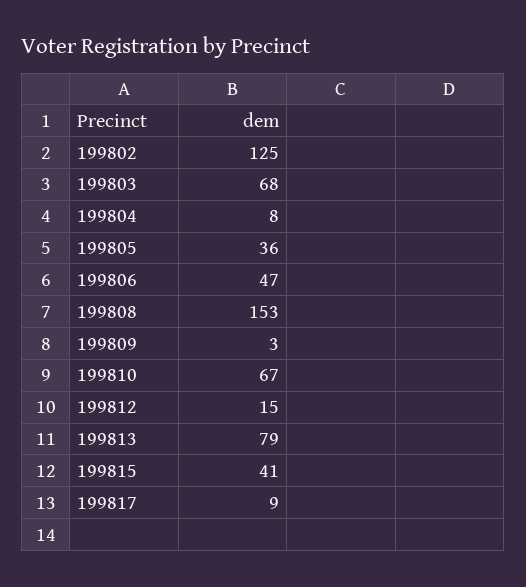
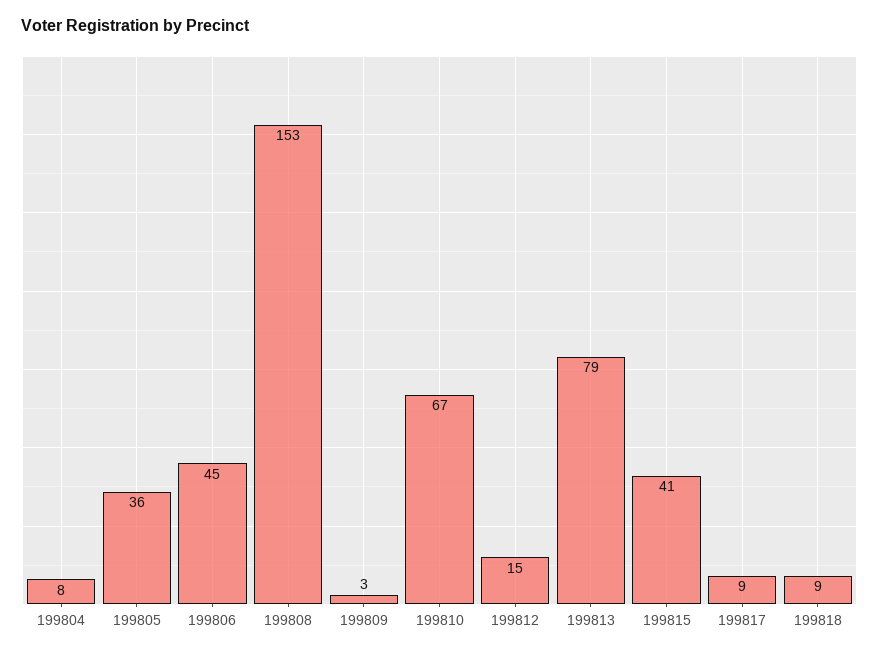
199802: 125 -> none
199803: 68 -> none
199806: 47 -> 45
199818: none -> 9

